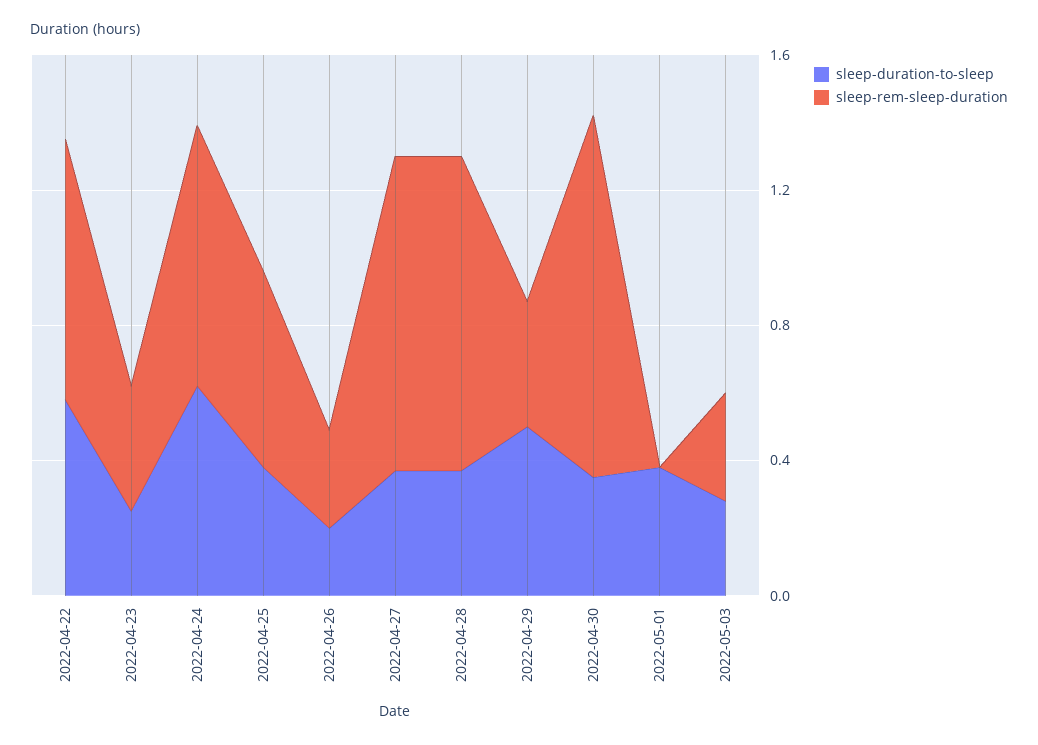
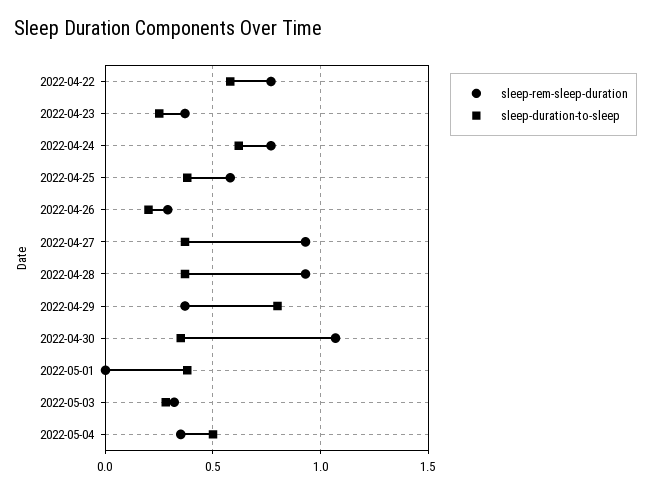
sleep-duration-to-sleep, 2022-04-29: 0.5 -> 0.8
sleep-rem-sleep-duration, 2022-05-04: none -> 0.35
sleep-duration-to-sleep, 2022-05-04: none -> 0.5

